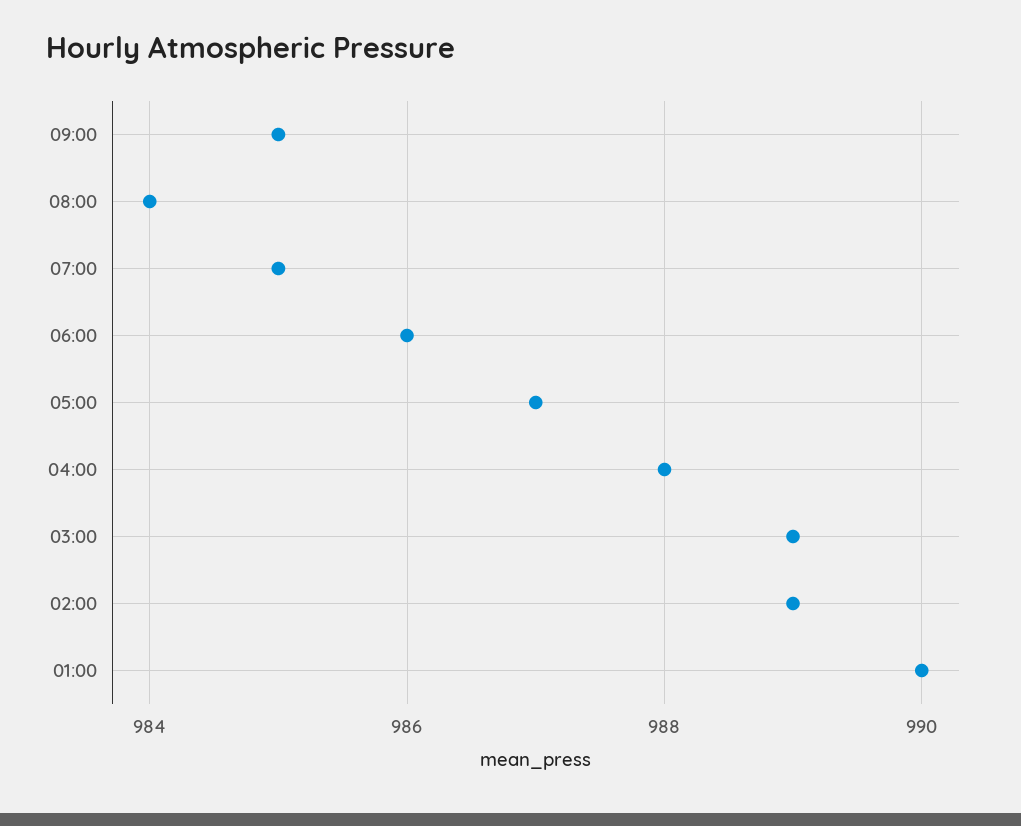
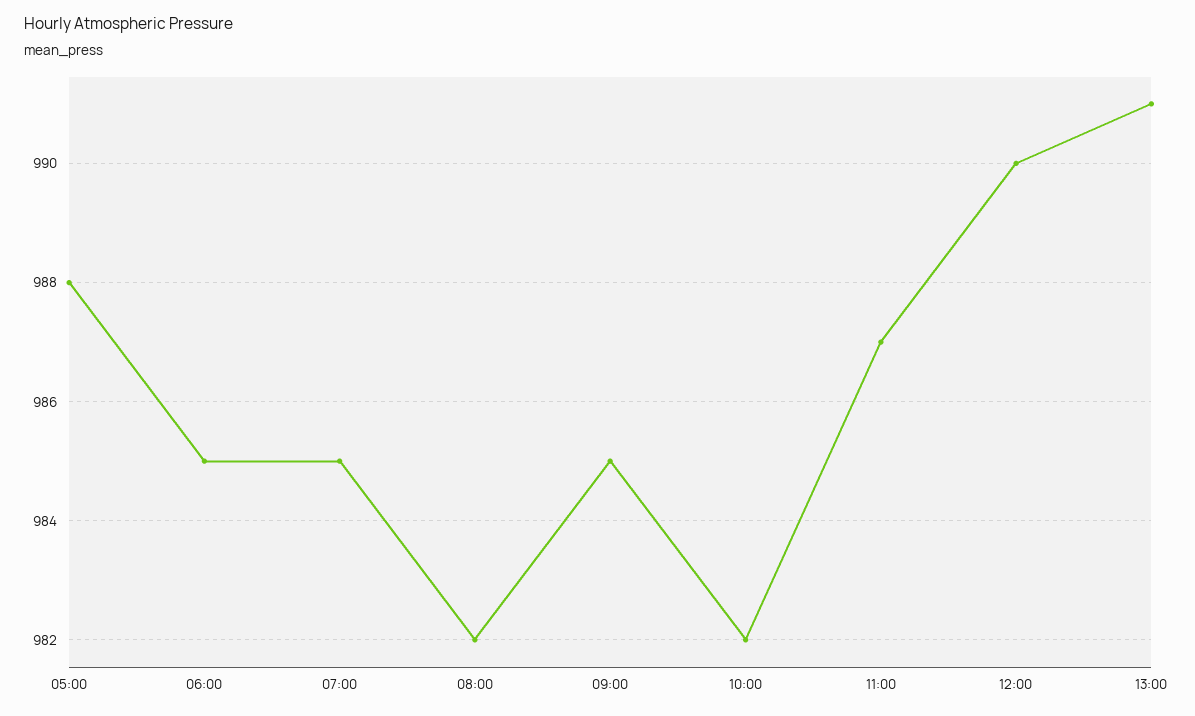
08:00: 984 -> 982
06:00: 986 -> 985
05:00: 987 -> 988
04:00: 988 -> none
03:00: 989 -> none
02:00: 989 -> none
01:00: 990 -> none
10:00: none -> 982
11:00: none -> 987
12:00: none -> 990
13:00: none -> 991

